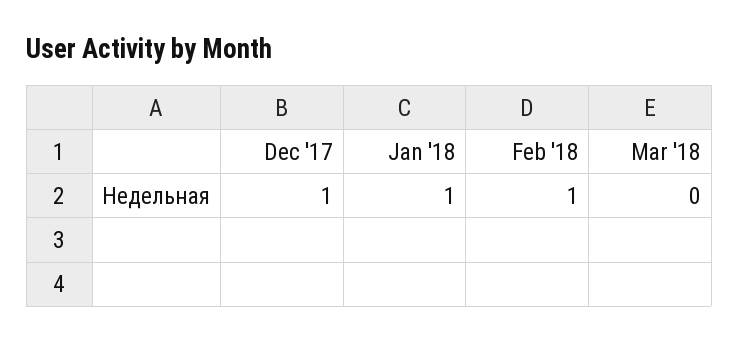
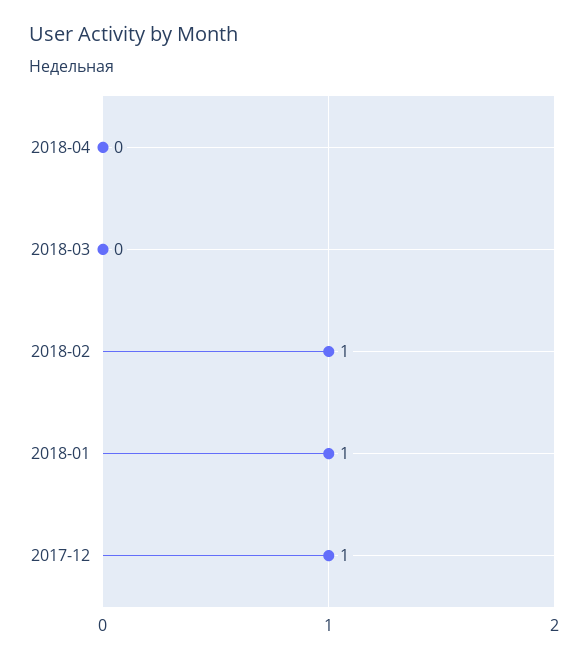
2018-04: none -> 0

